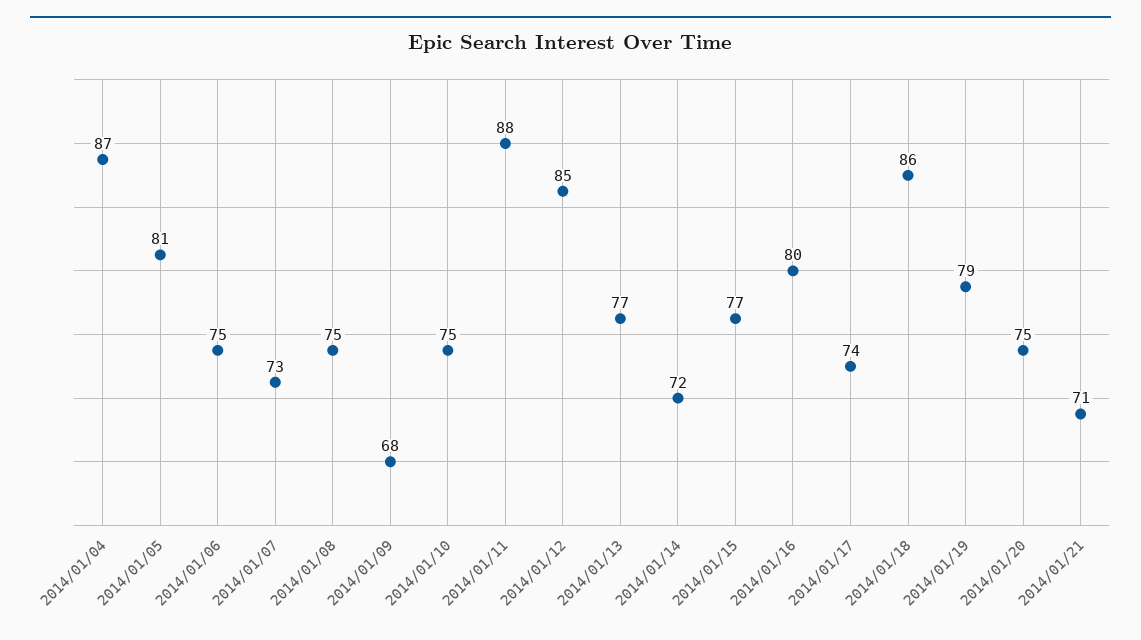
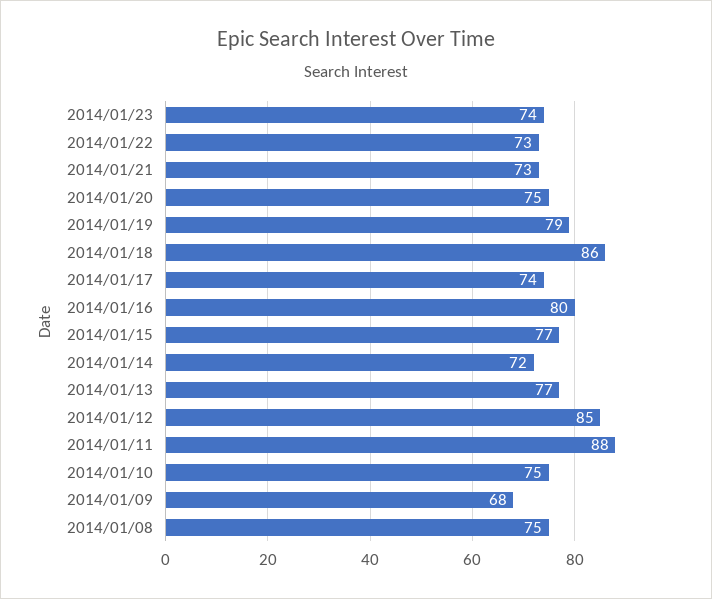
2014/01/04: 87 -> none
2014/01/05: 81 -> none
2014/01/06: 75 -> none
2014/01/07: 73 -> none
2014/01/21: 71 -> 73
2014/01/23: none -> 74
2014/01/22: none -> 73

